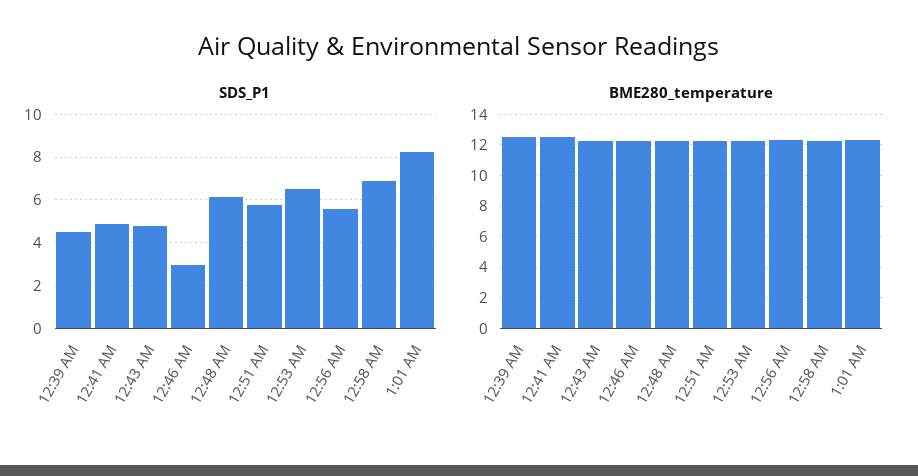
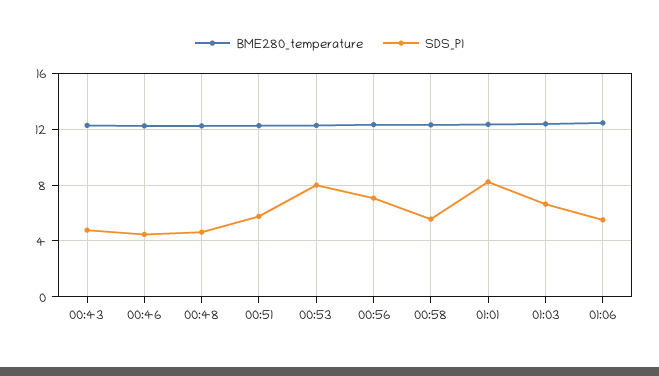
SDS_P1, 12:39 AM: 4.5 -> none
SDS_P1, 12:41 AM: 5 -> none
SDS_P1, 12:46 AM: 3 -> 4.5
SDS_P1, 12:48 AM: 6 -> 4.5
SDS_P1, 12:53 AM: 6.5 -> 8
SDS_P1, 12:56 AM: 5.5 -> 7
SDS_P1, 12:58 AM: 7 -> 5.5
BME280_temperature, 12:39 AM: 12.5 -> none
BME280_temperature, 12:41 AM: 12.5 -> none
BME280_temperature, 01:03: none -> 12.5
SDS_P1, 01:03: none -> 6.5
BME280_temperature, 01:06: none -> 12.5
SDS_P1, 01:06: none -> 5.5

